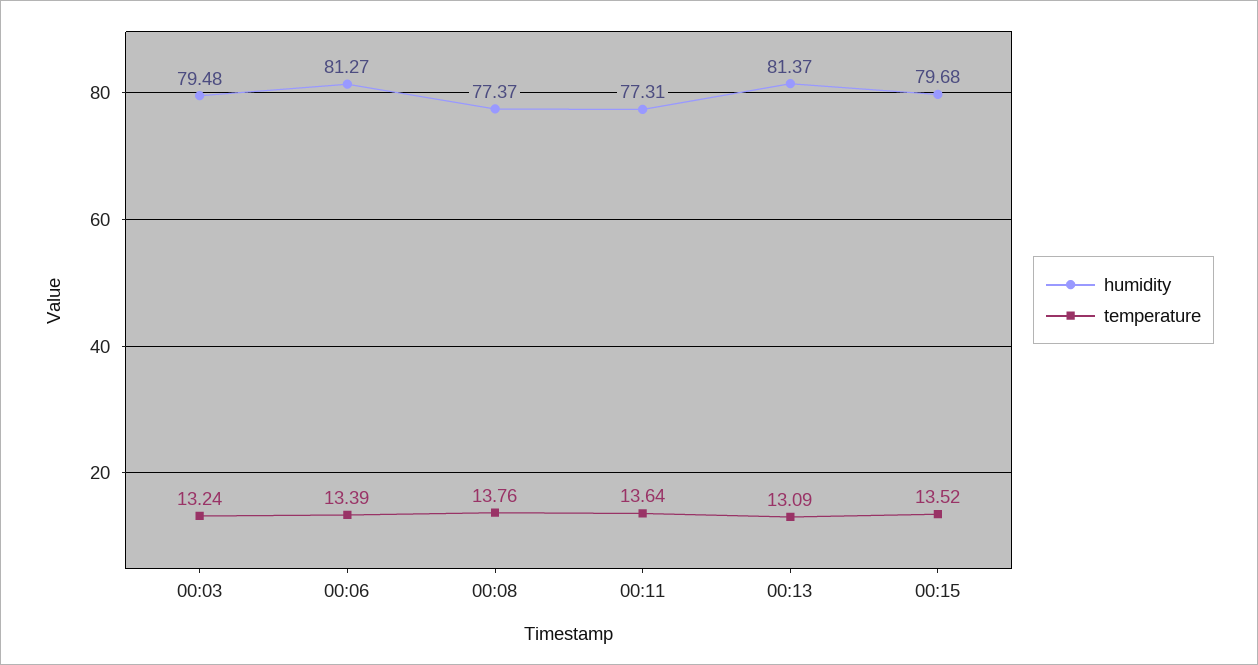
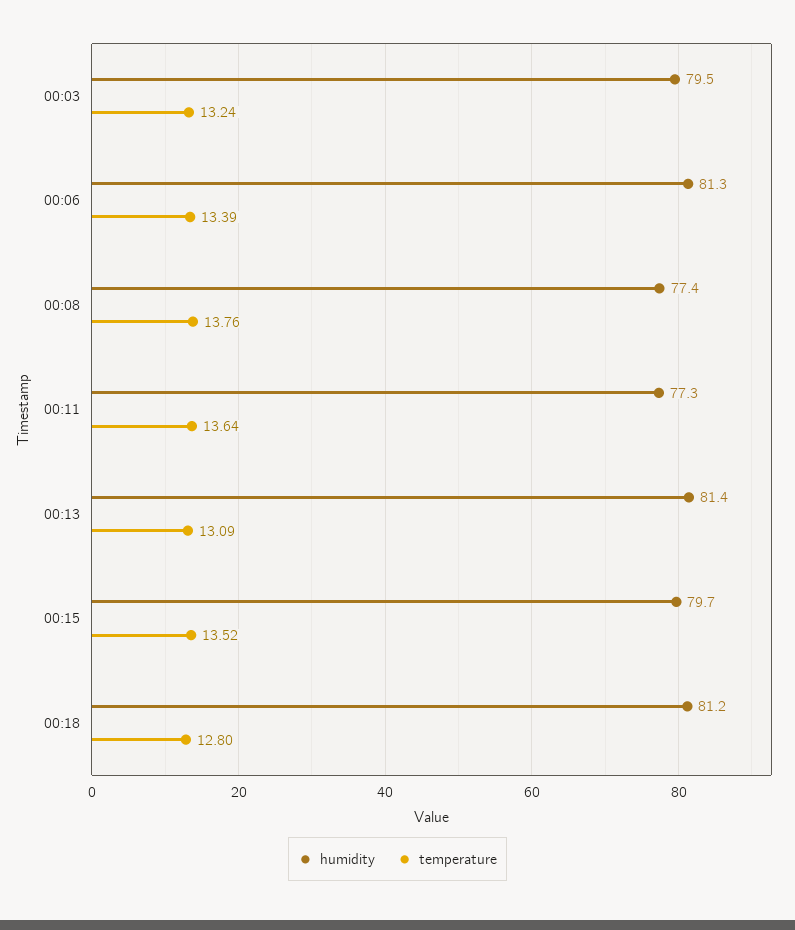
humidity, 00:18: none -> 81.2
temperature, 00:18: none -> 12.8

